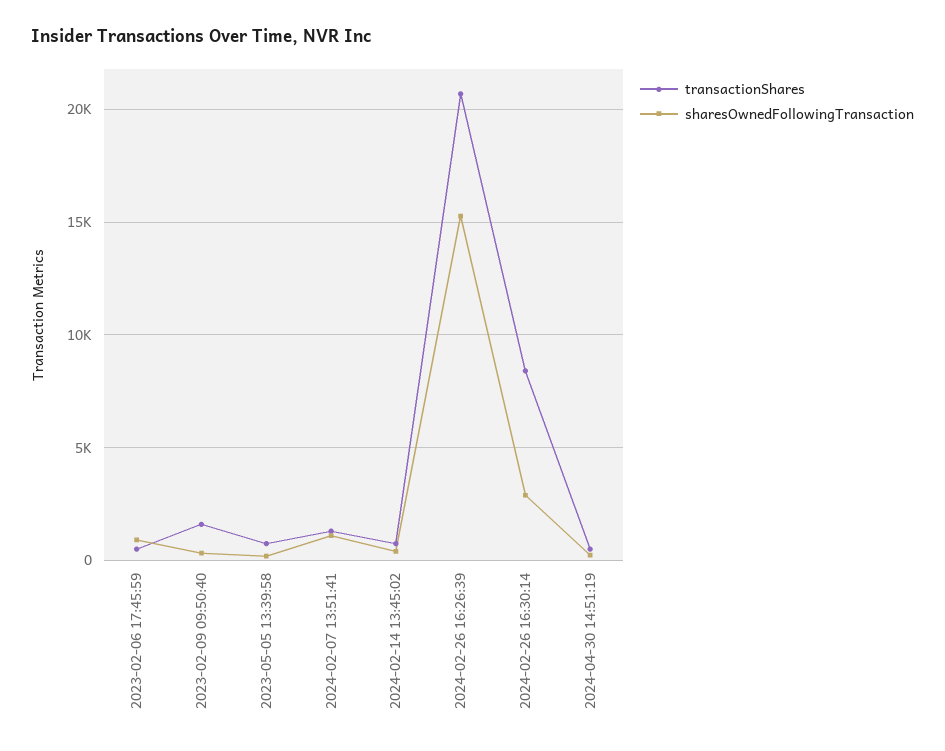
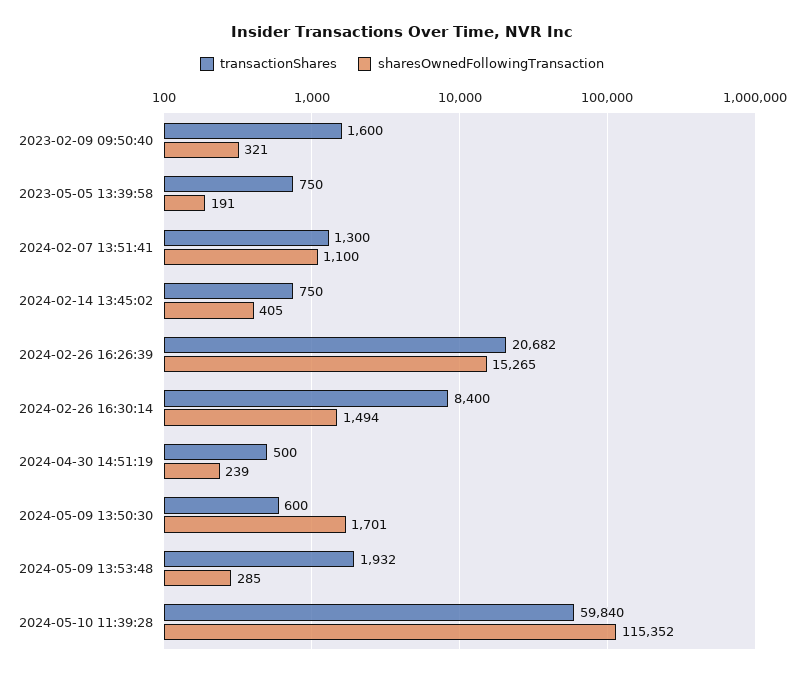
transactionShares, 2023-02-06 17:45:59: 500 -> none
sharesOwnedFollowingTransaction, 2023-02-06 17:45:59: 1000 -> none
sharesOwnedFollowingTransaction, 2024-02-26 16:30:14: 3000 -> 1494
transactionShares, 2024-05-09 13:50:30: none -> 600
sharesOwnedFollowingTransaction, 2024-05-09 13:50:30: none -> 1701
transactionShares, 2024-05-09 13:53:48: none -> 1932
sharesOwnedFollowingTransaction, 2024-05-09 13:53:48: none -> 285
transactionShares, 2024-05-10 11:39:28: none -> 59840
sharesOwnedFollowingTransaction, 2024-05-10 11:39:28: none -> 115352

